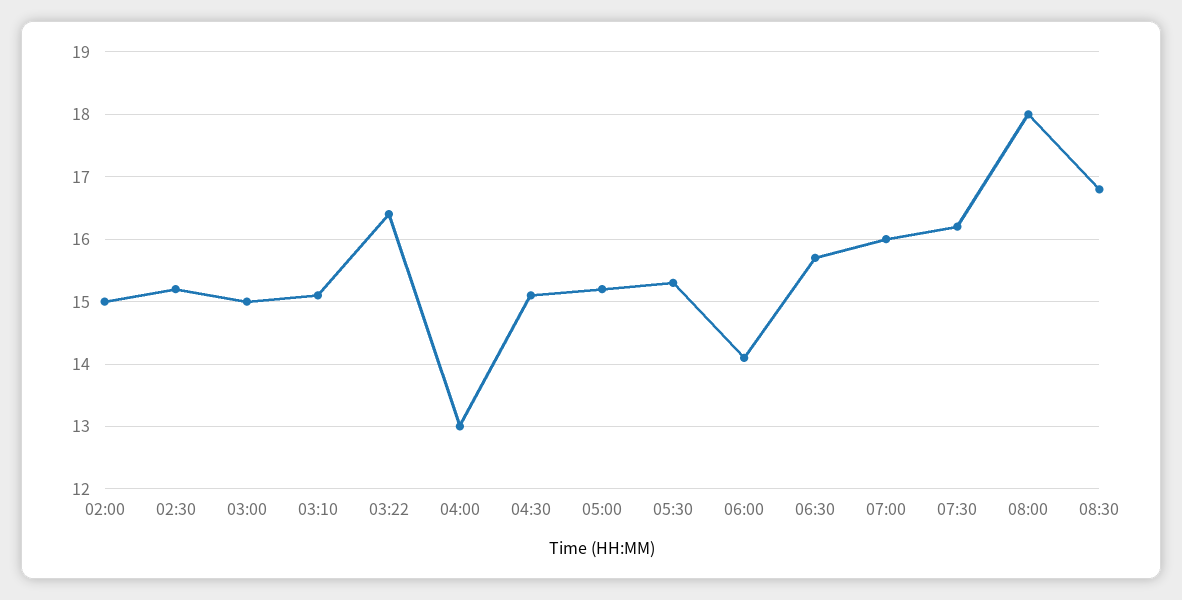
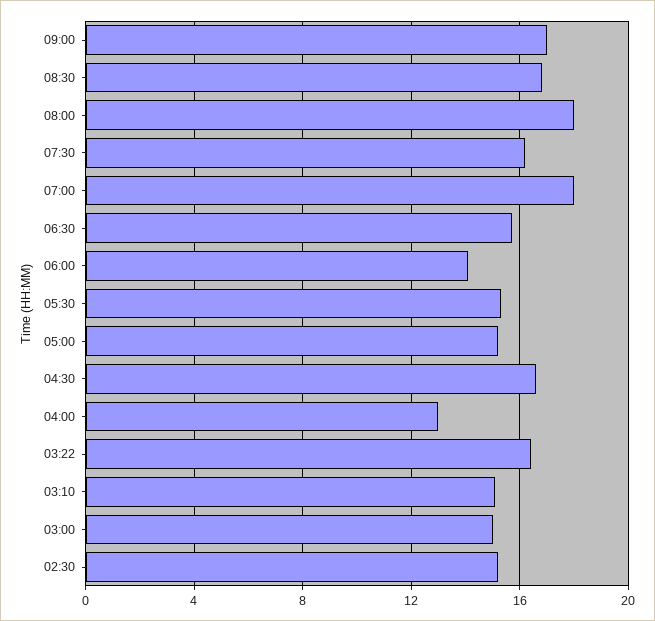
02:00: 15 -> none
04:30: 15.1 -> 16.5
07:00: 16 -> 18
09:00: none -> 17

